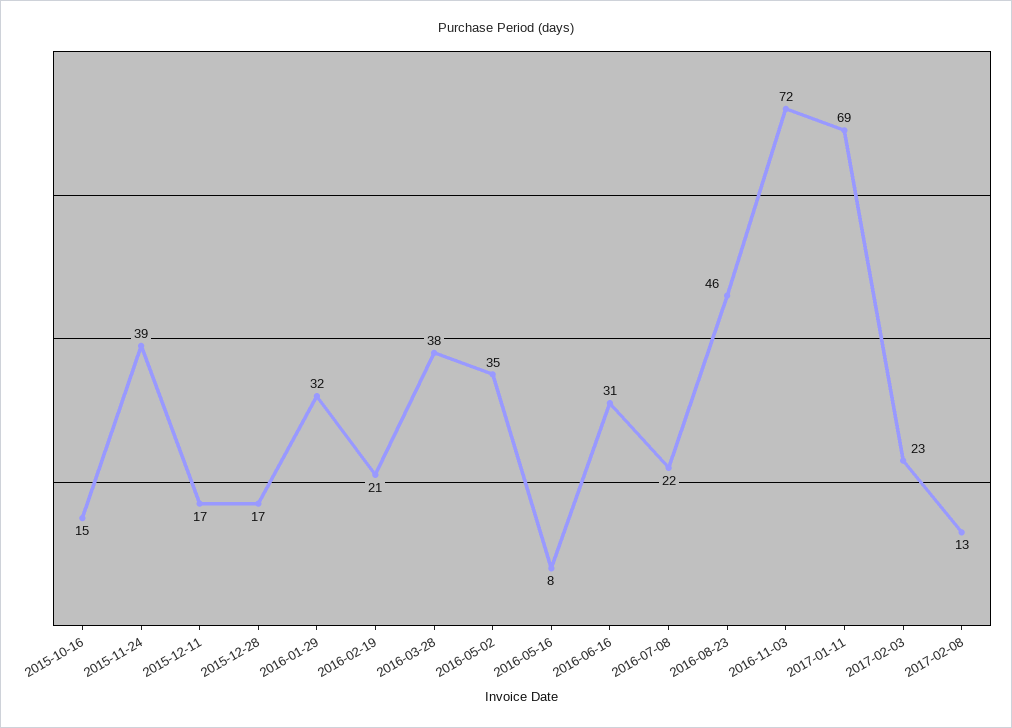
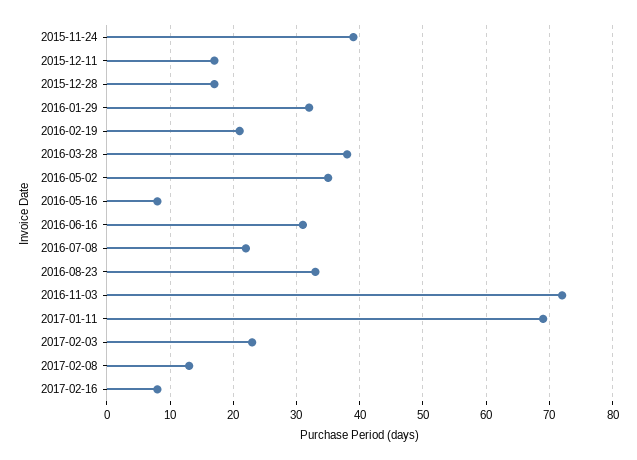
2015-10-16: 15 -> none
2016-08-23: 46 -> 33
2017-02-16: none -> 8

